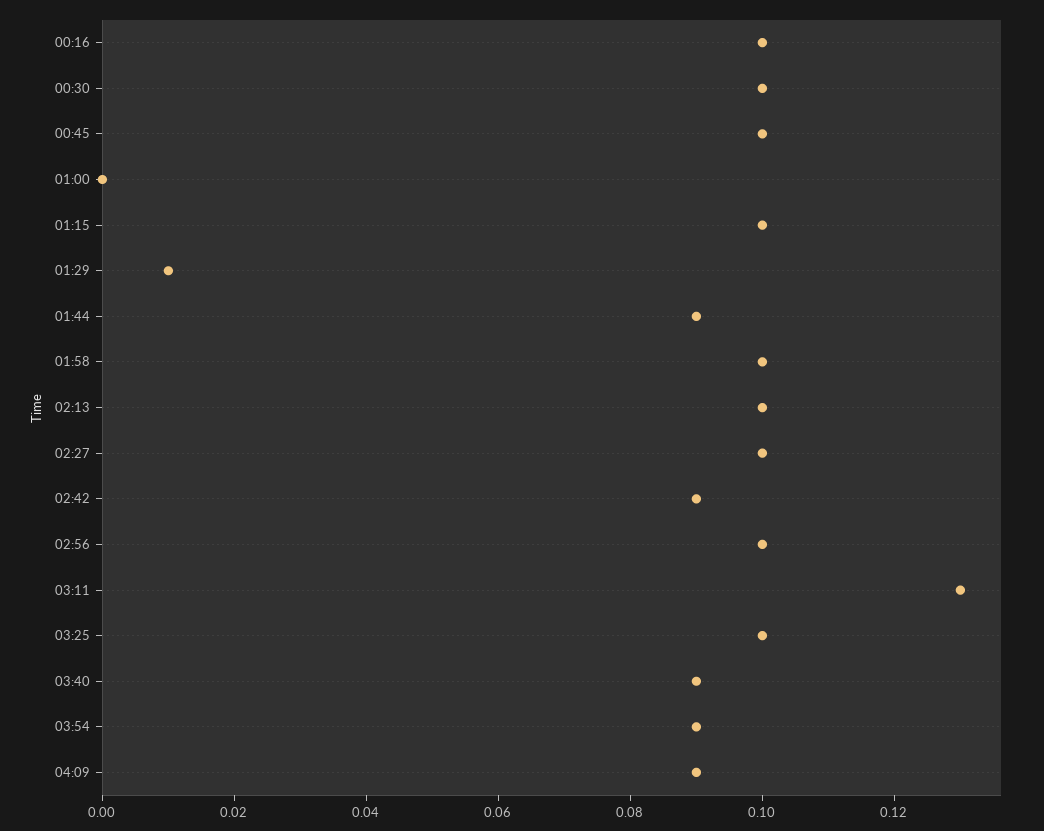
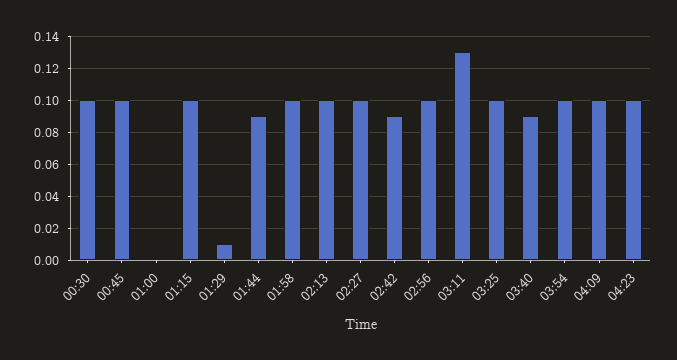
00:16: 0.1 -> none
03:54: 0.09 -> 0.1
04:09: 0.09 -> 0.1
04:23: none -> 0.1

